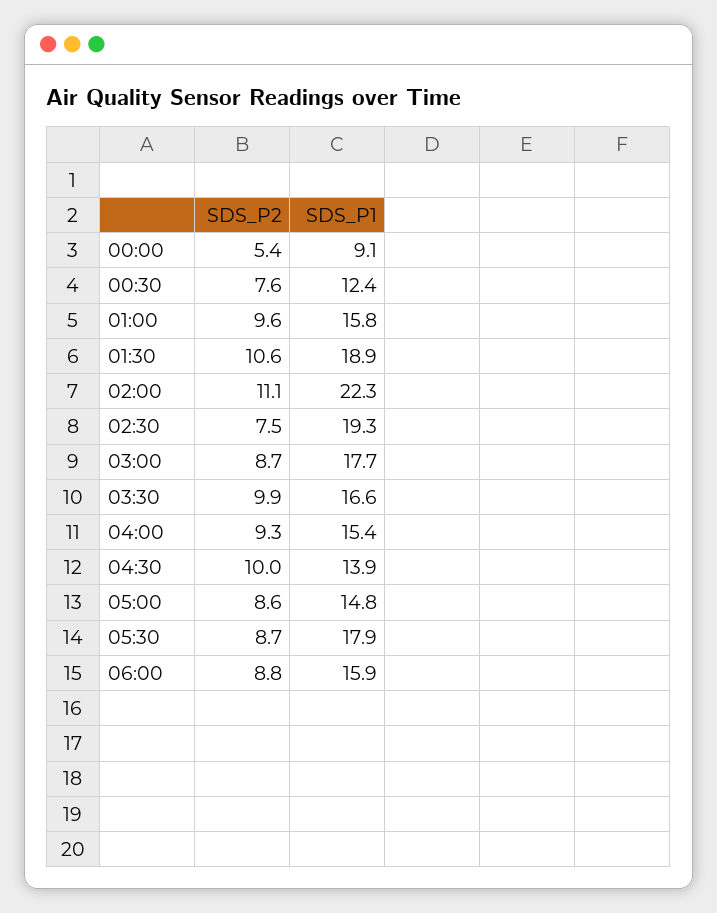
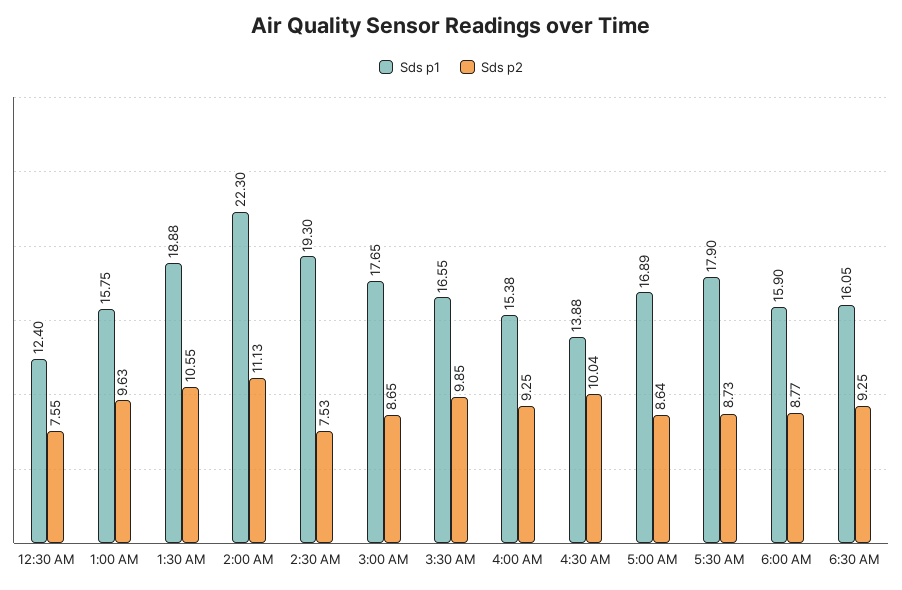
SDS_P2, 00:00: 5.4 -> none
SDS_P1, 00:00: 9.1 -> none
SDS_P1, 05:00: 14.8 -> 16.89
SDS_P1, 6:30 AM: none -> 16.05
SDS_P2, 6:30 AM: none -> 9.25

